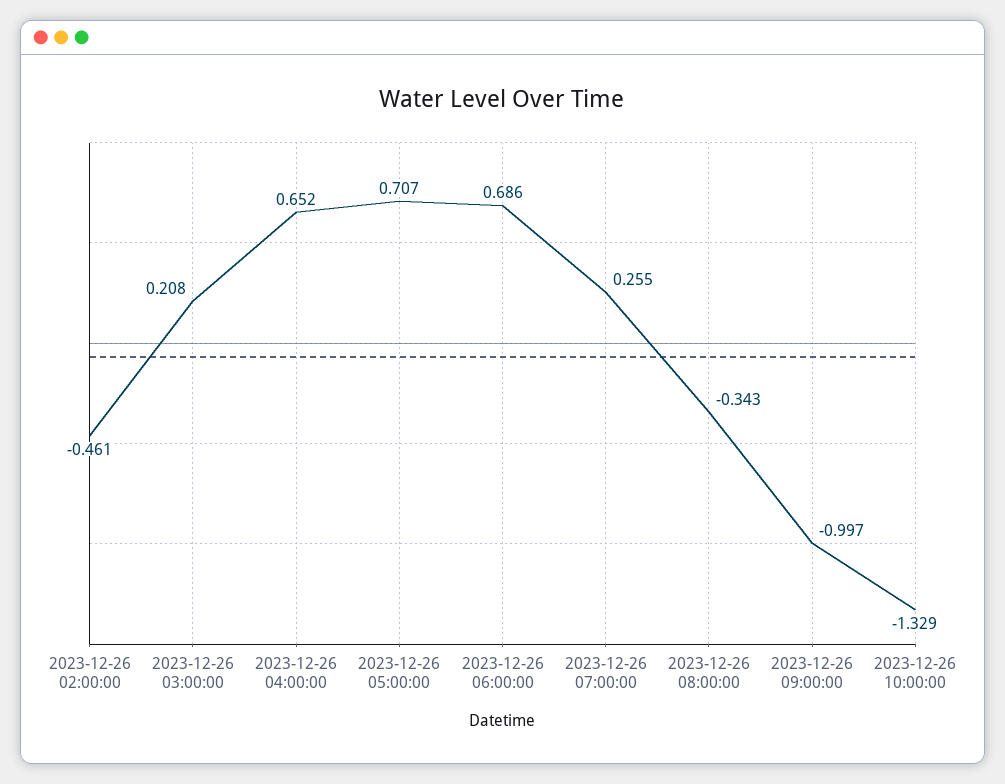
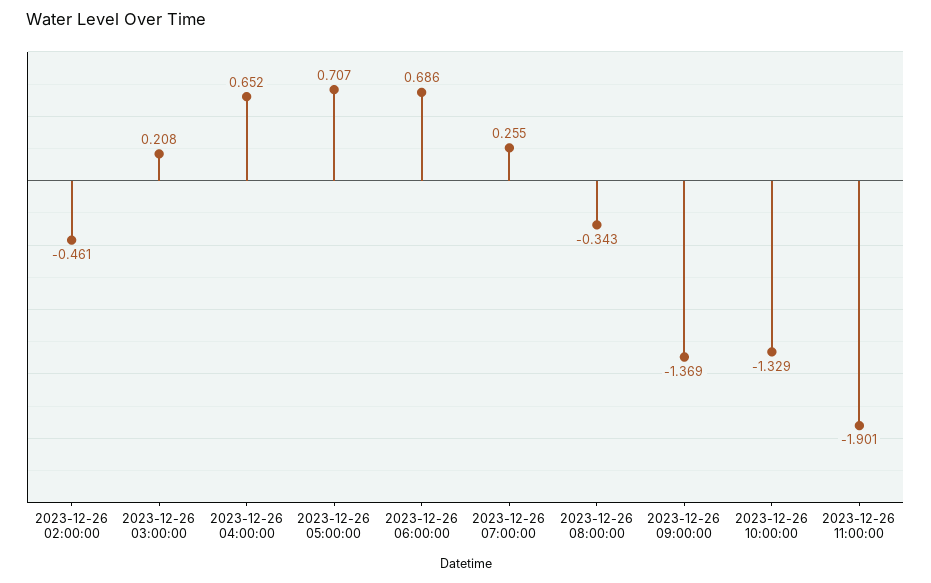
2023-12-26 09:00:00: -0.997 -> -1.369
2023-12-26 11:00:00: none -> -1.901

